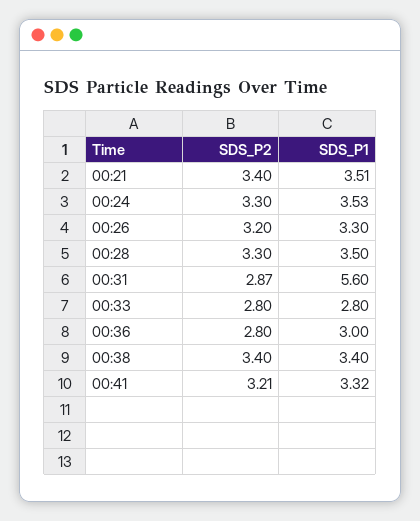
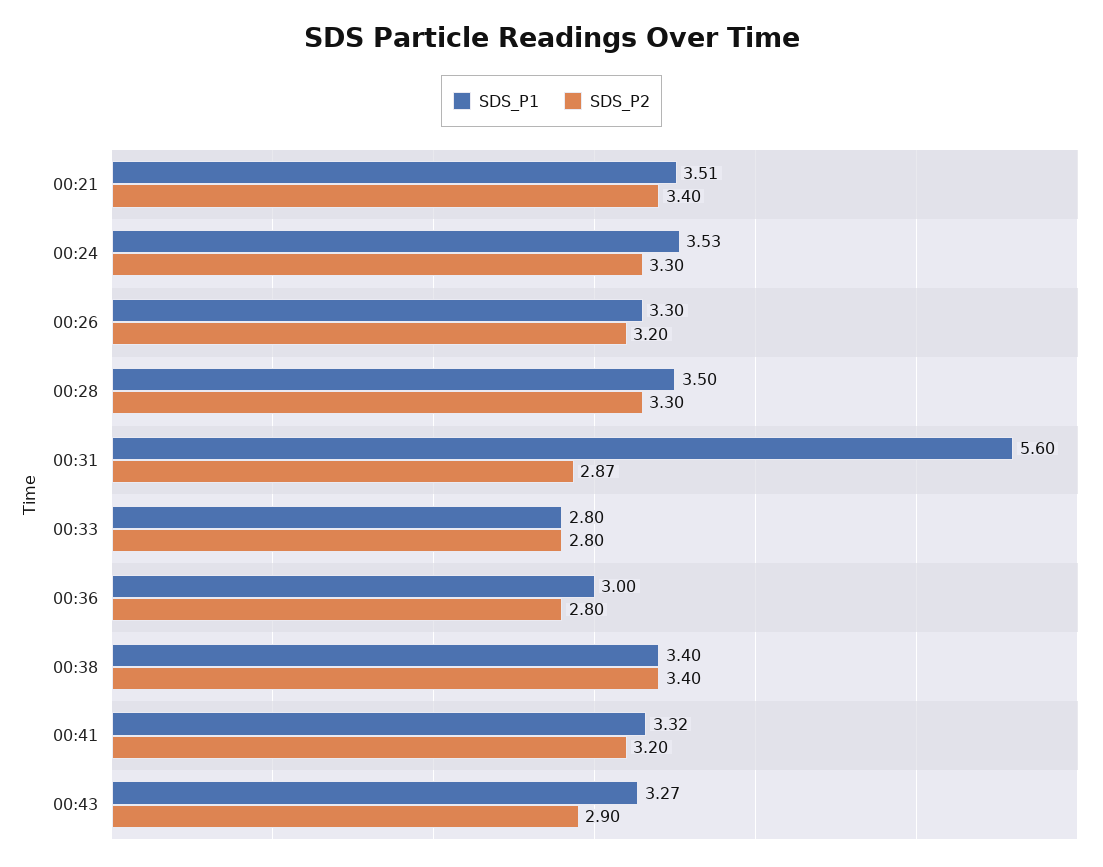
SDS_P2, 00:41: 3.21 -> 3.2
SDS_P1, 00:43: none -> 3.27
SDS_P2, 00:43: none -> 2.9

